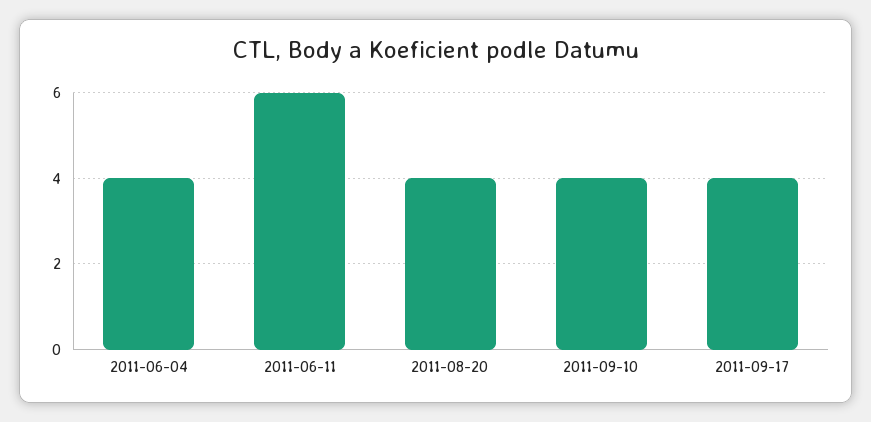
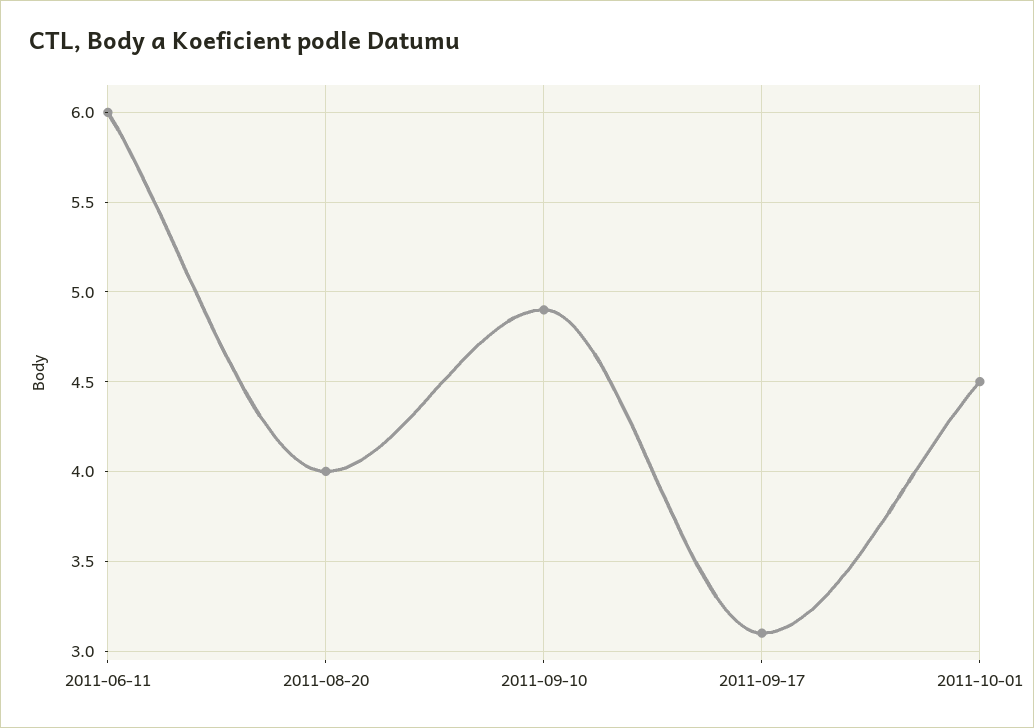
2011-06-04: 4 -> none
2011-09-10: 4 -> 4.9
2011-09-17: 4 -> 3.1
2011-10-01: none -> 4.5

